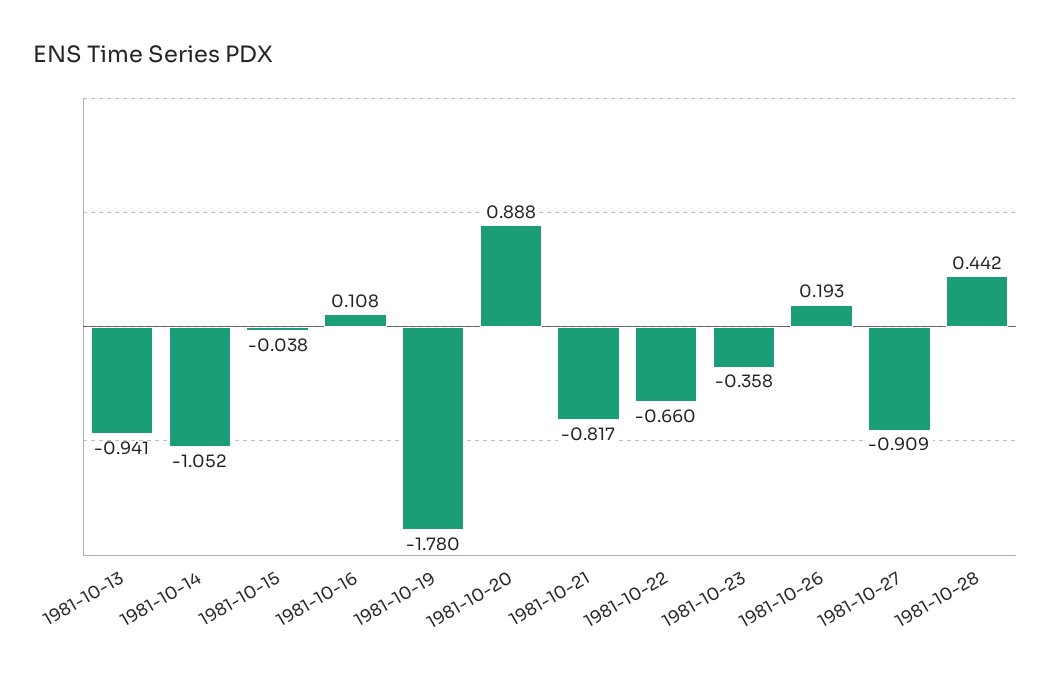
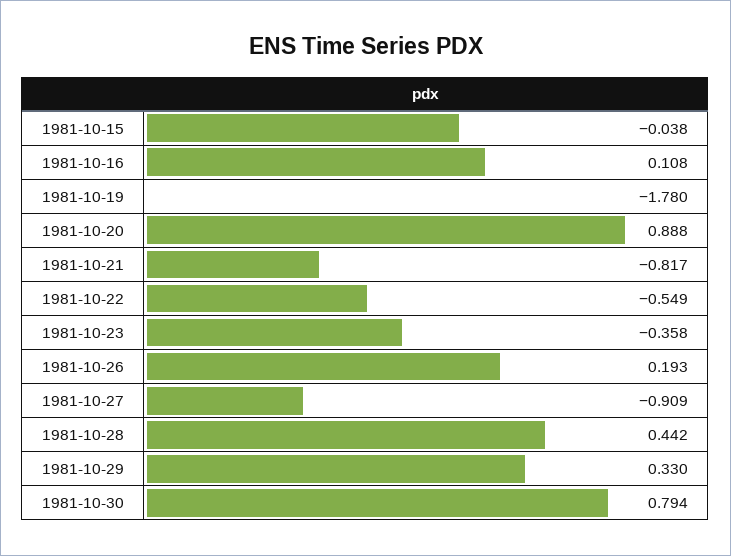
1981-10-13: -0.941 -> none
1981-10-14: -1.052 -> none
1981-10-22: -0.66 -> -0.549
1981-10-29: none -> 0.33
1981-10-30: none -> 0.794

